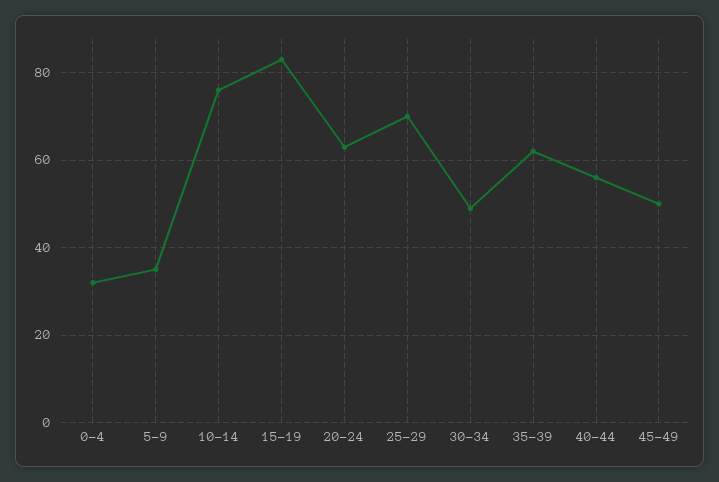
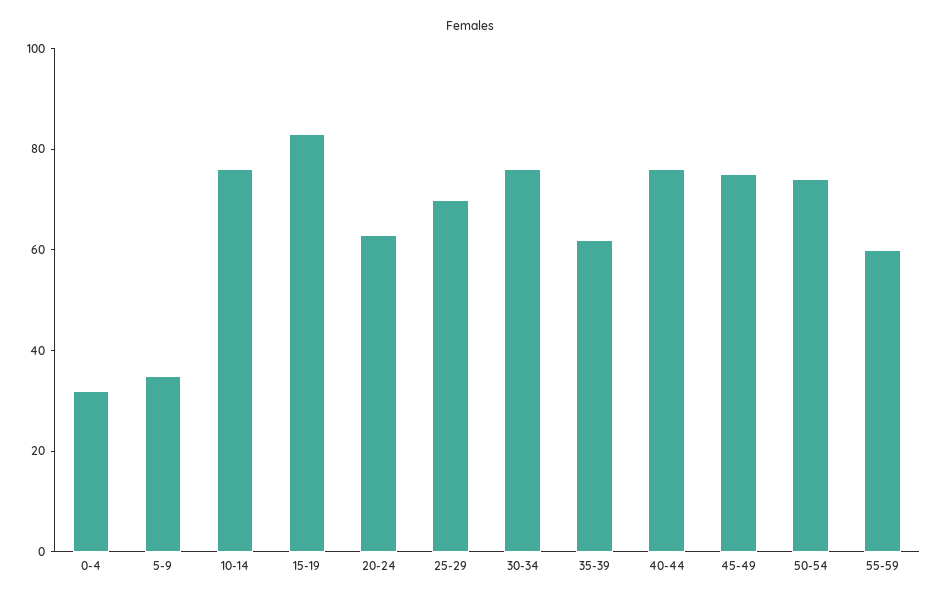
30-34: 50 -> 75
40-44: 55 -> 75
45-49: 50 -> 75
50-54: none -> 75
55-59: none -> 60

